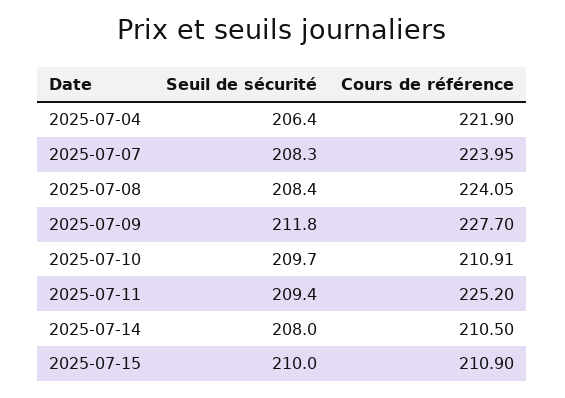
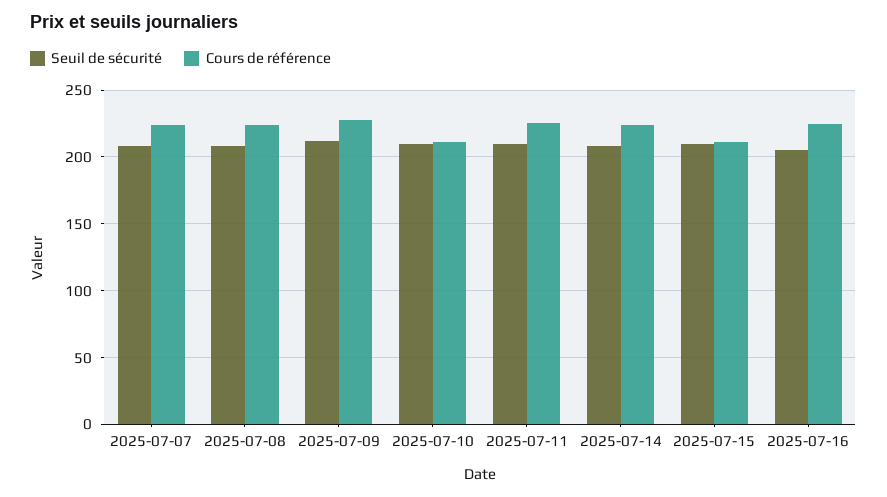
Seuil de sécurité, 2025-07-04: 206.4 -> none
Cours de référence, 2025-07-04: 221.9 -> none
Cours de référence, 2025-07-14: 210.5 -> 225
Seuil de sécurité, 2025-07-16: none -> 205
Cours de référence, 2025-07-16: none -> 225

